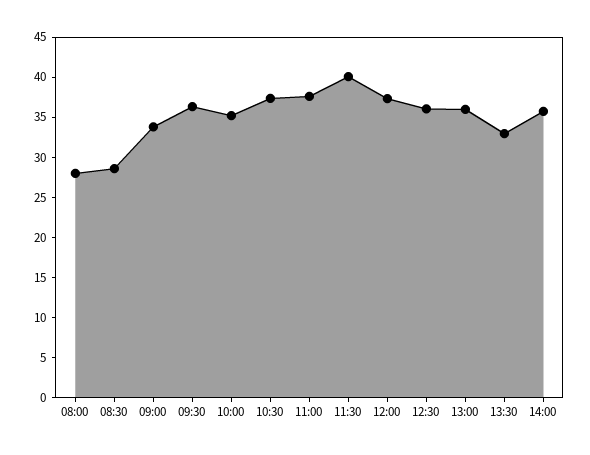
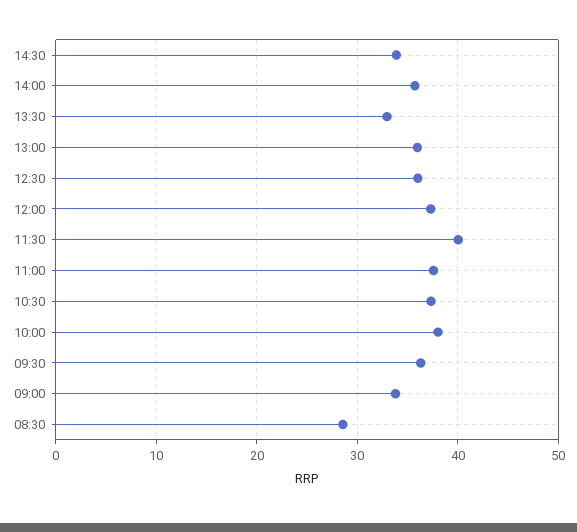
08:00: 28 -> none
10:00: 35 -> 38
14:30: none -> 34

